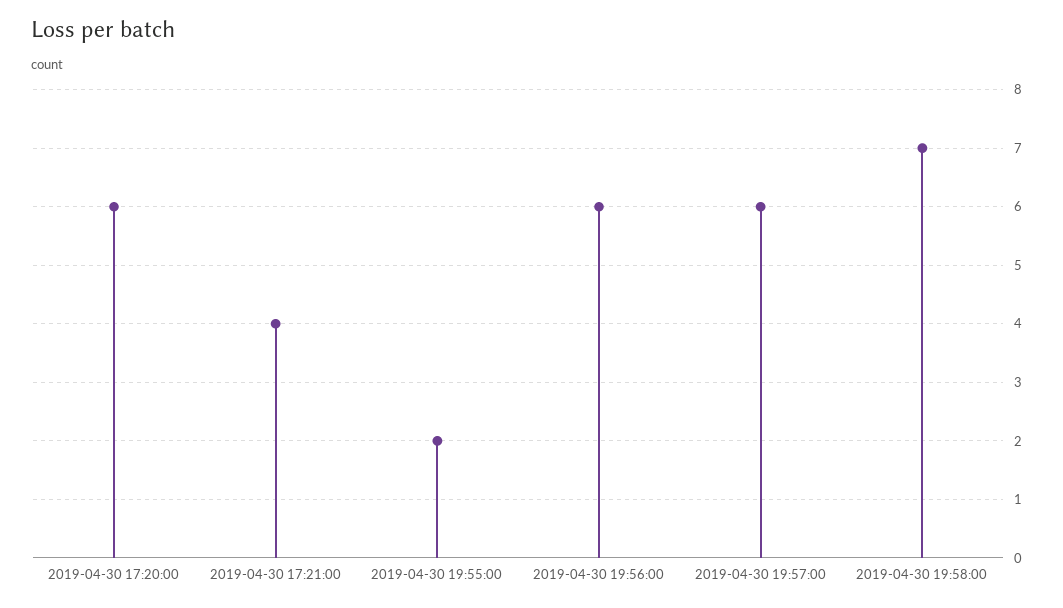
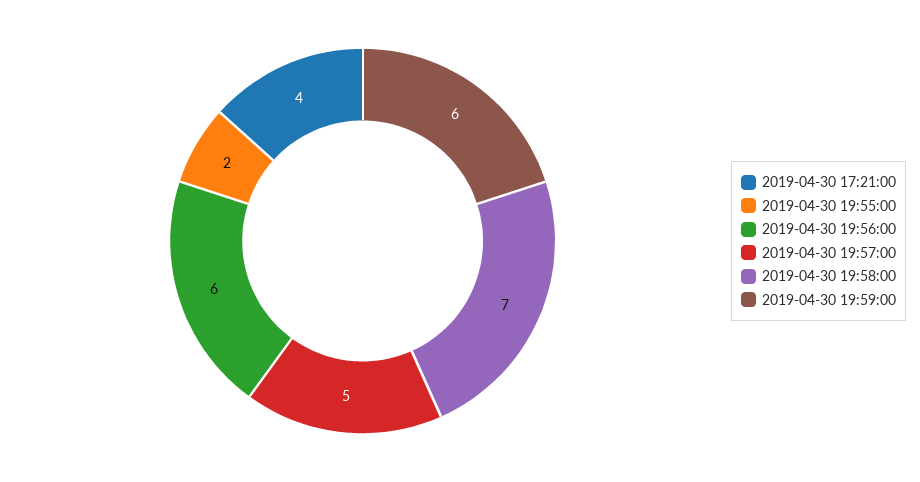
2019-04-30 17:20:00: 6 -> none
2019-04-30 19:57:00: 6 -> 5
2019-04-30 19:59:00: none -> 6

